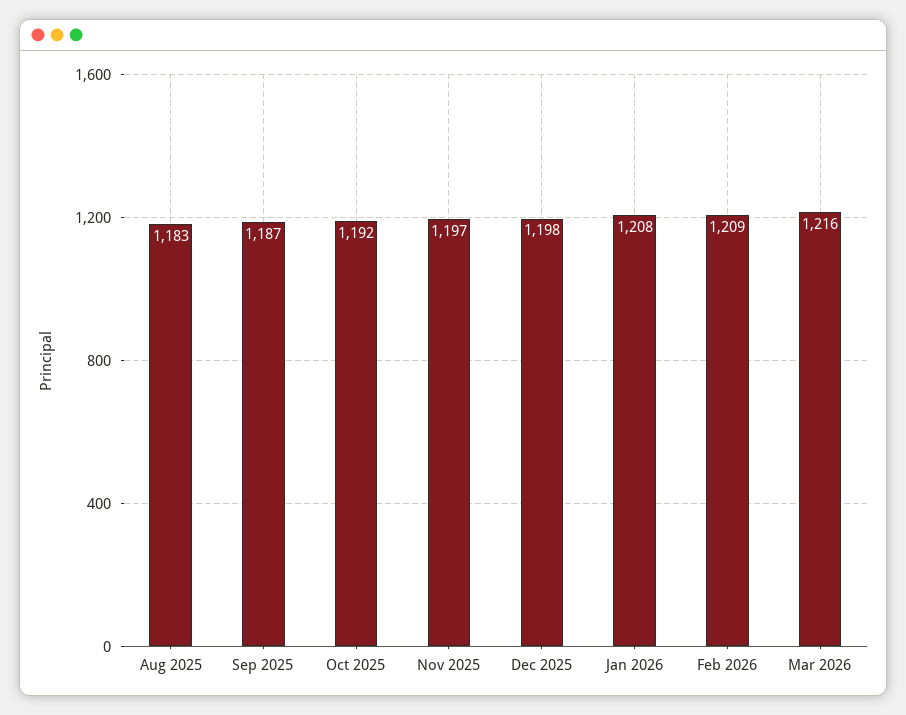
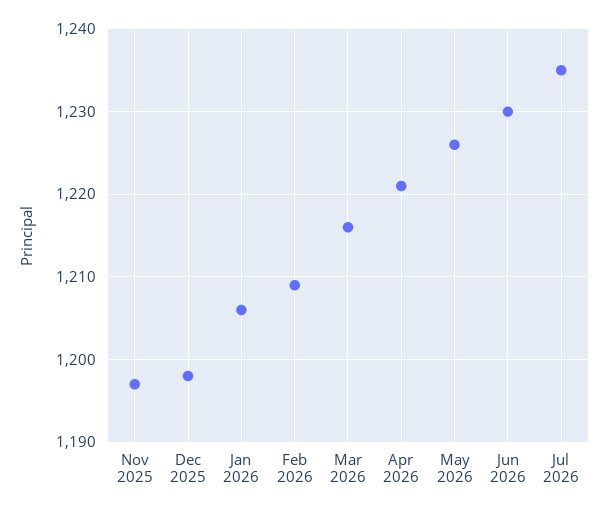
Aug 2025: 1183 -> none
Sep 2025: 1187 -> none
Oct 2025: 1192 -> none
Jan 2026: 1208 -> 1206
Apr 2026: none -> 1221
May 2026: none -> 1226
Jun 2026: none -> 1230
Jul 2026: none -> 1235

